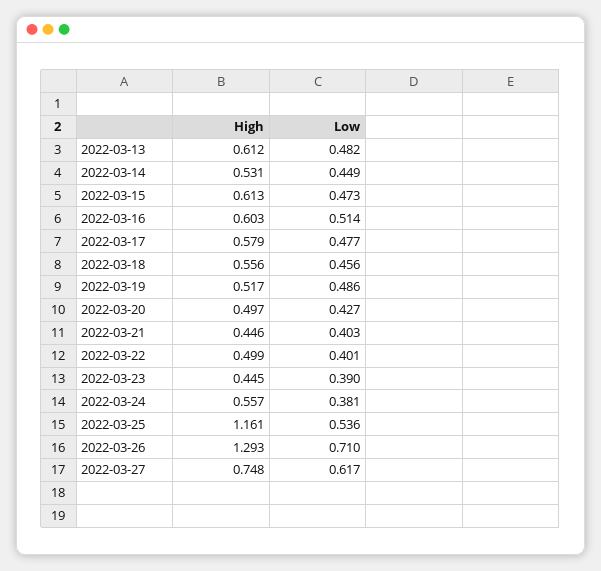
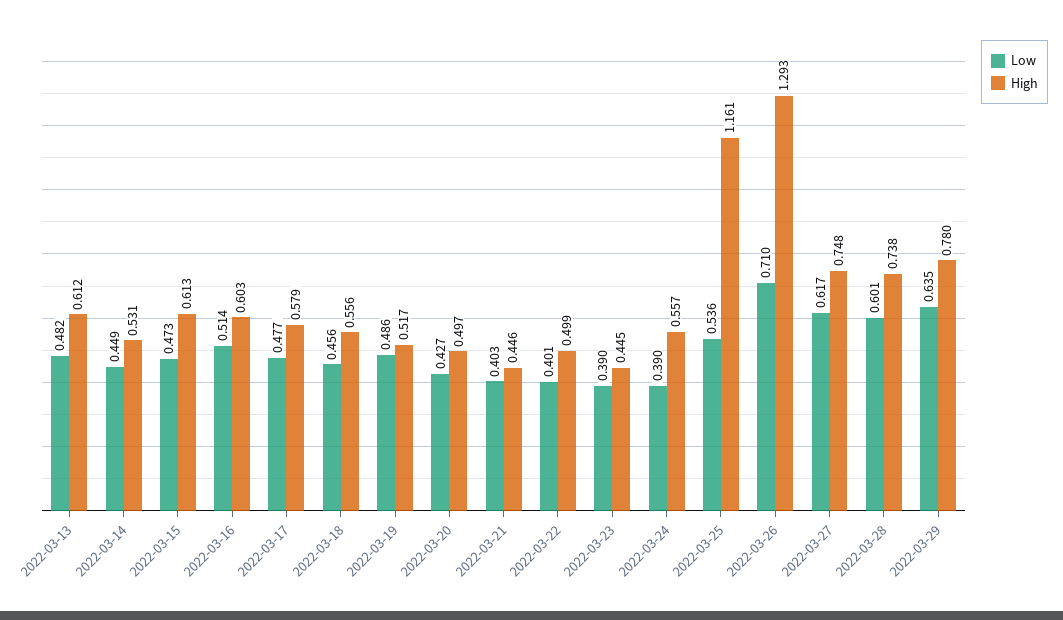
Low, 2022-03-24: 0.381 -> 0.39
Low, 2022-03-28: none -> 0.601
High, 2022-03-28: none -> 0.738
Low, 2022-03-29: none -> 0.635
High, 2022-03-29: none -> 0.78

